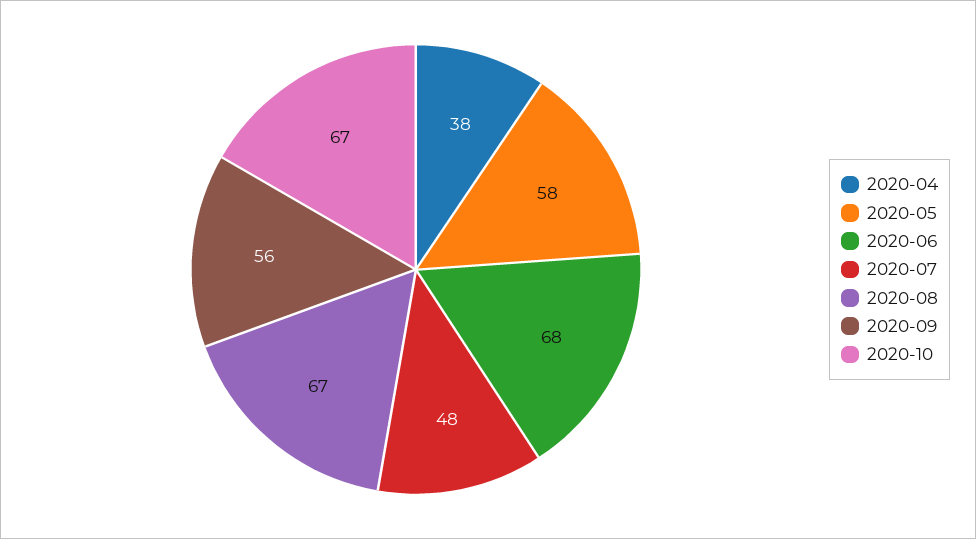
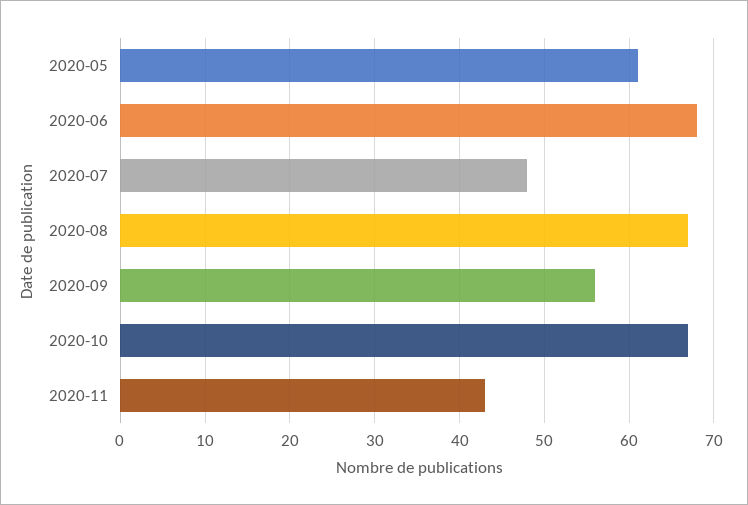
2020-04: 38 -> none
2020-05: 58 -> 61
2020-11: none -> 43

